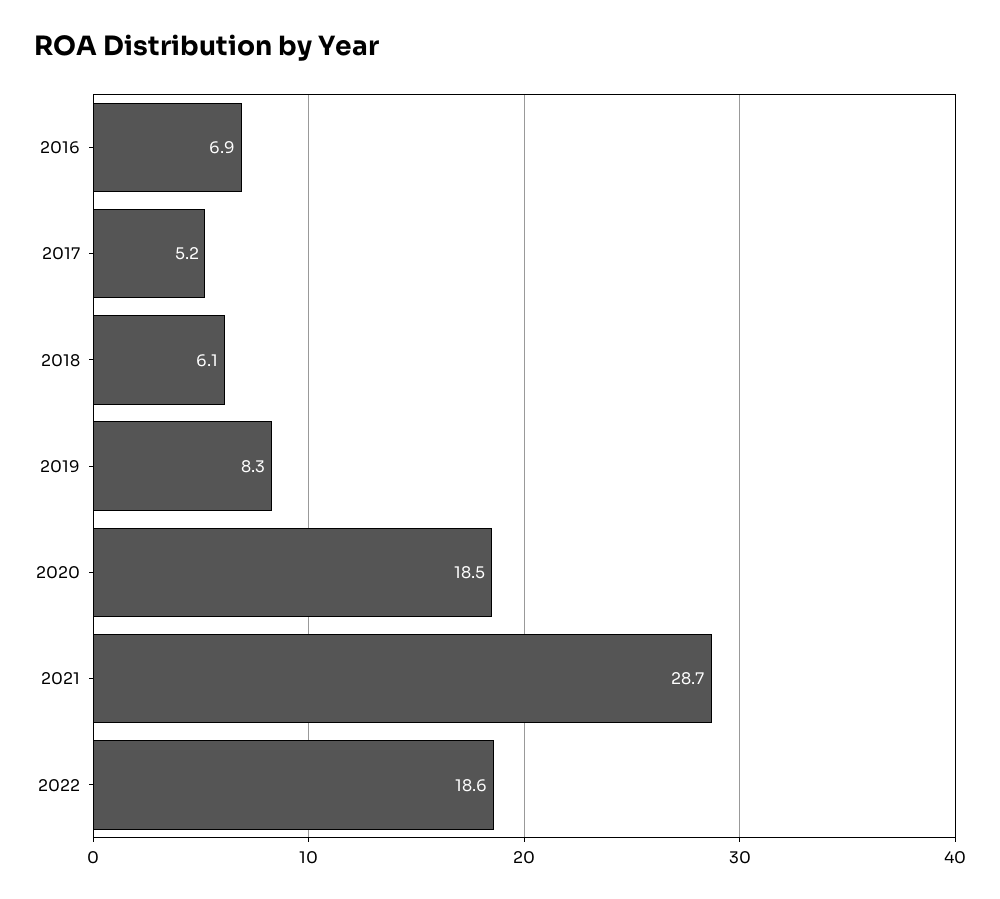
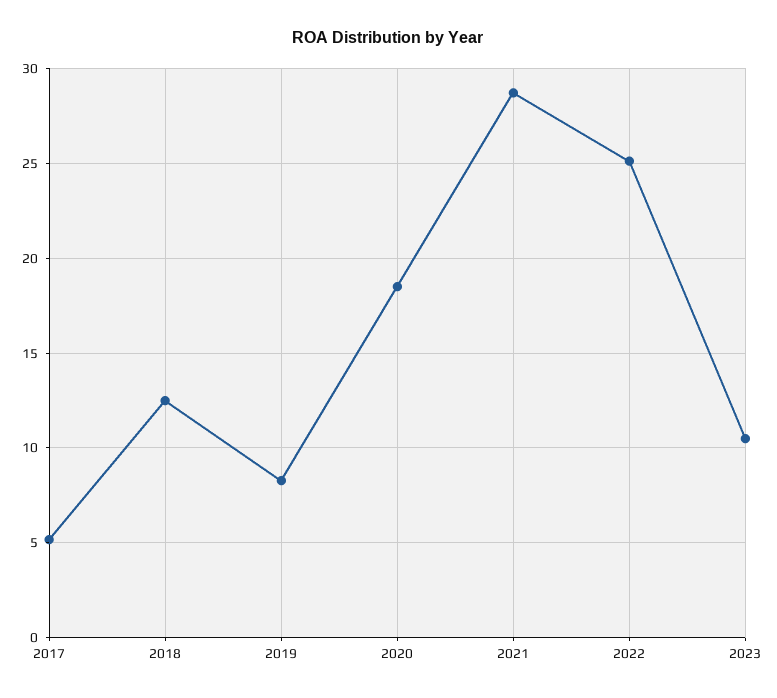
2016: 6.9 -> none
2018: 6.1 -> 12.5
2022: 18.6 -> 25
2023: none -> 10.5

